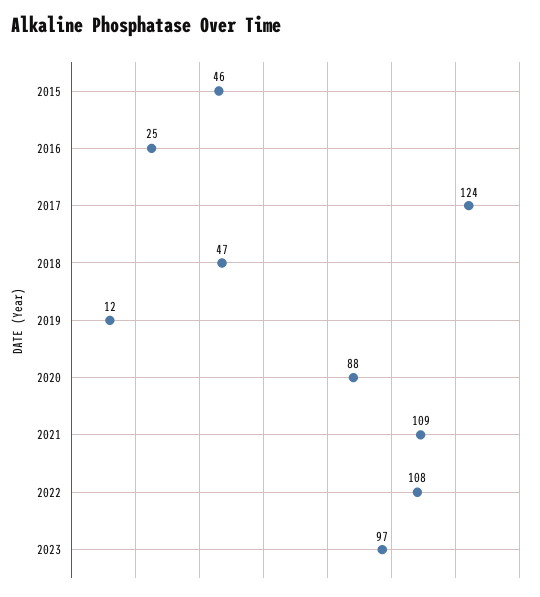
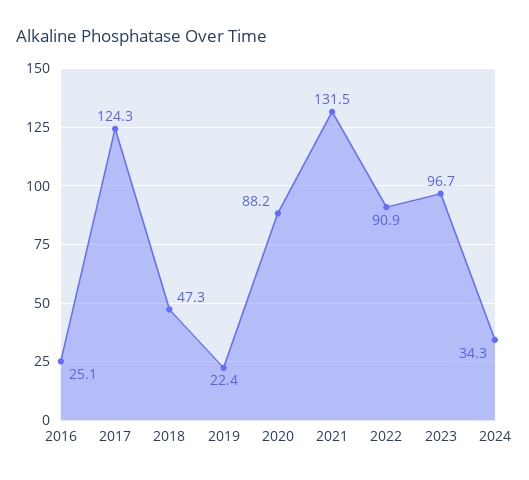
2015: 46 -> none
2019: 12 -> 22.4
2021: 109 -> 131.5
2022: 108 -> 90.9
2024: none -> 34.3

